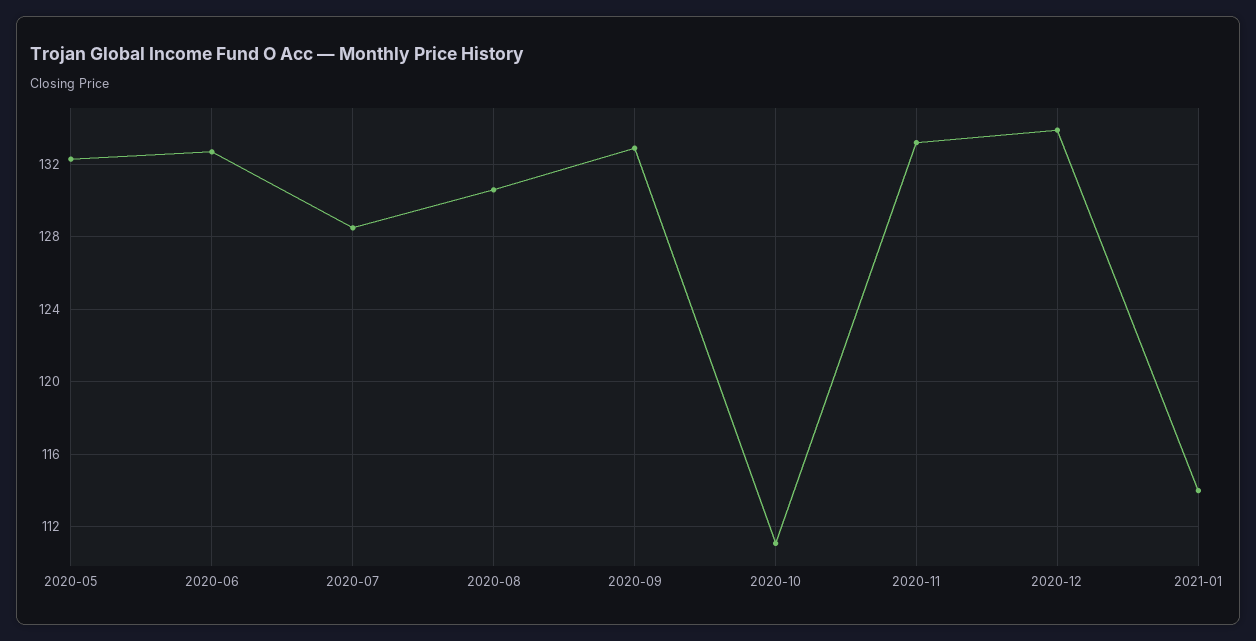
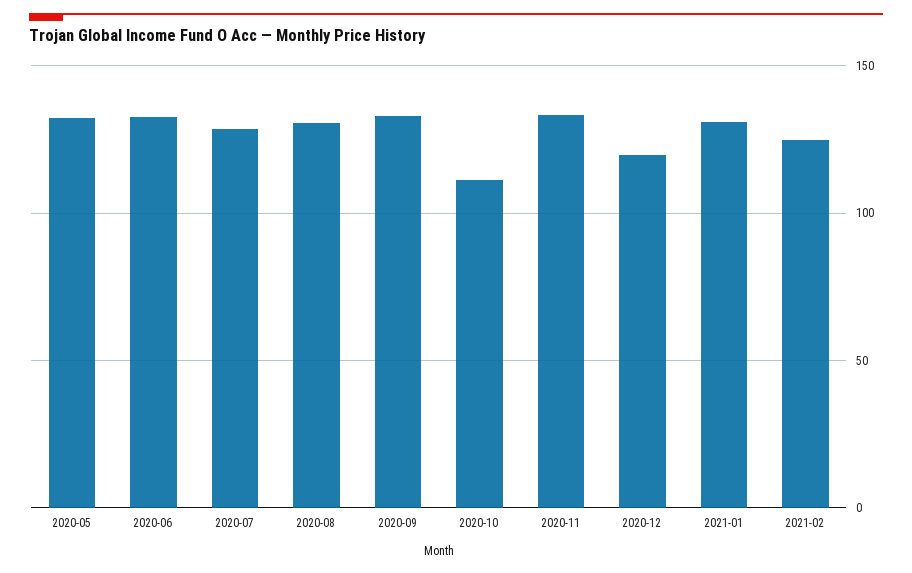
2020-12: 134 -> 120
2021-01: 114 -> 130
2021-02: none -> 125

